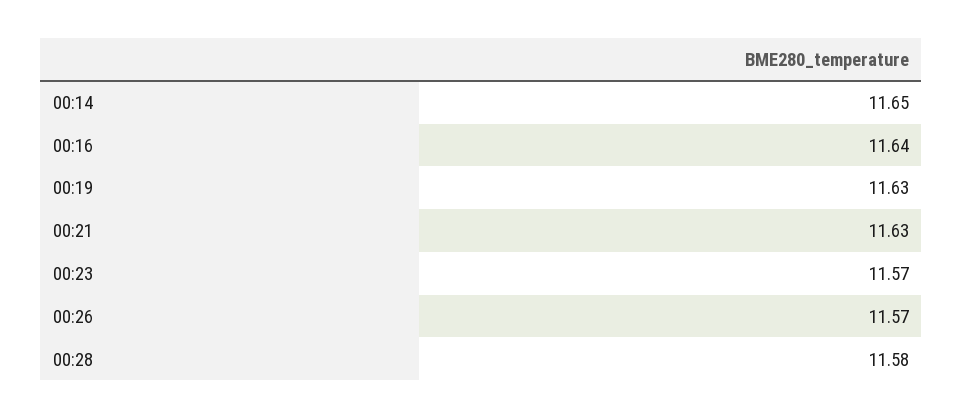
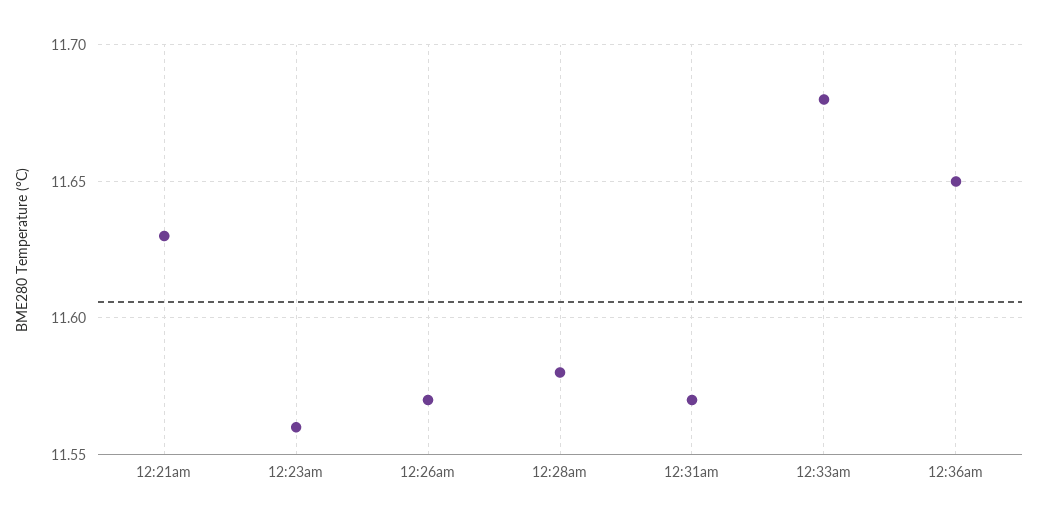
00:14: 11.65 -> none
00:16: 11.64 -> none
00:19: 11.63 -> none
00:23: 11.57 -> 11.56
12:31am: none -> 11.57
12:33am: none -> 11.68
12:36am: none -> 11.65

